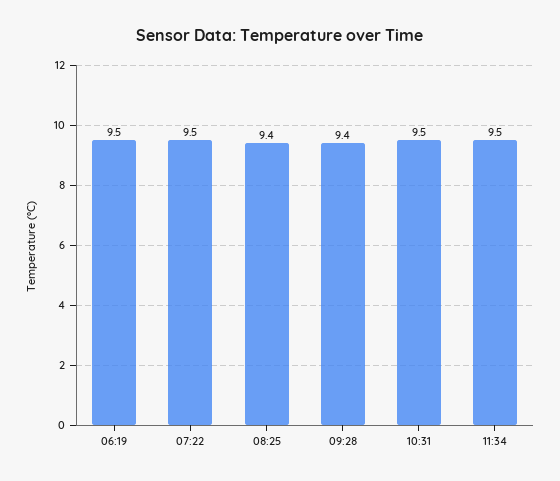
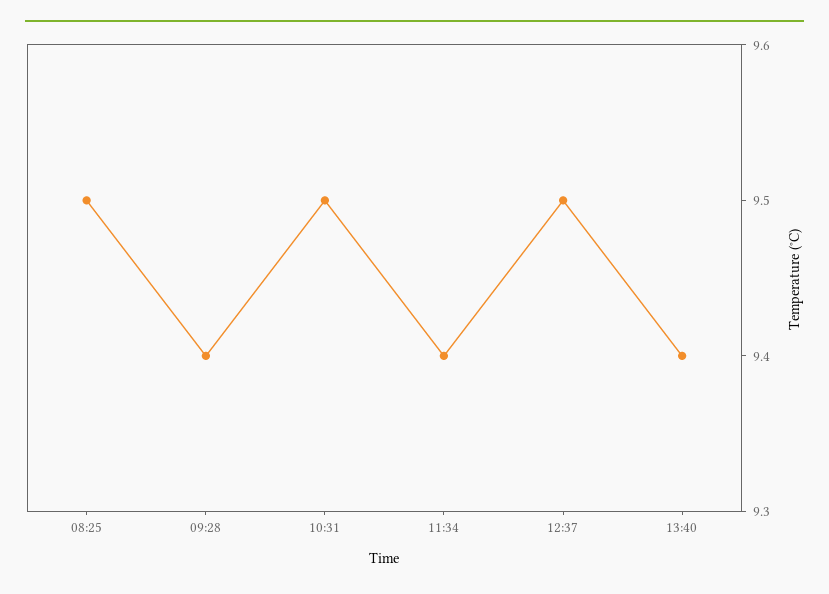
06:19: 9.5 -> none
07:22: 9.5 -> none
08:25: 9.4 -> 9.5
11:34: 9.5 -> 9.4
12:37: none -> 9.5
13:40: none -> 9.4

